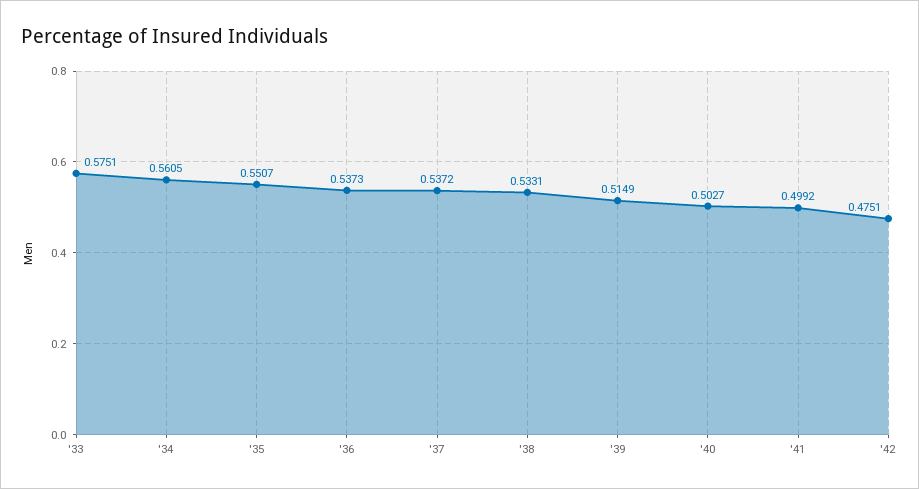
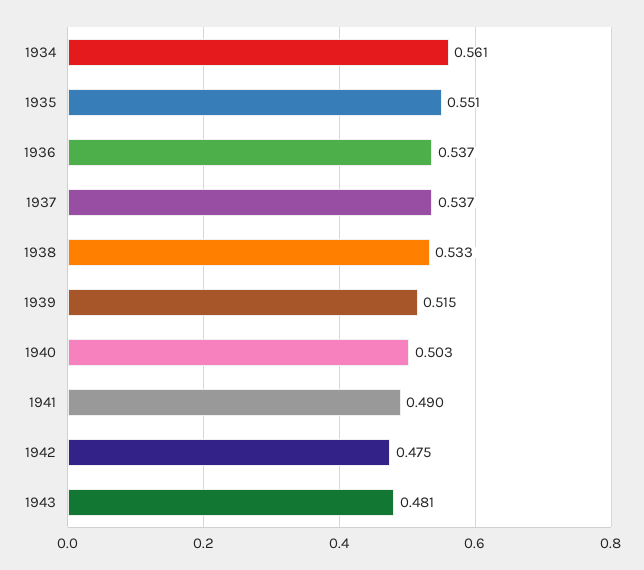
'33: 0.5751 -> none
'41: 0.4992 -> 0.49
1943: none -> 0.481

